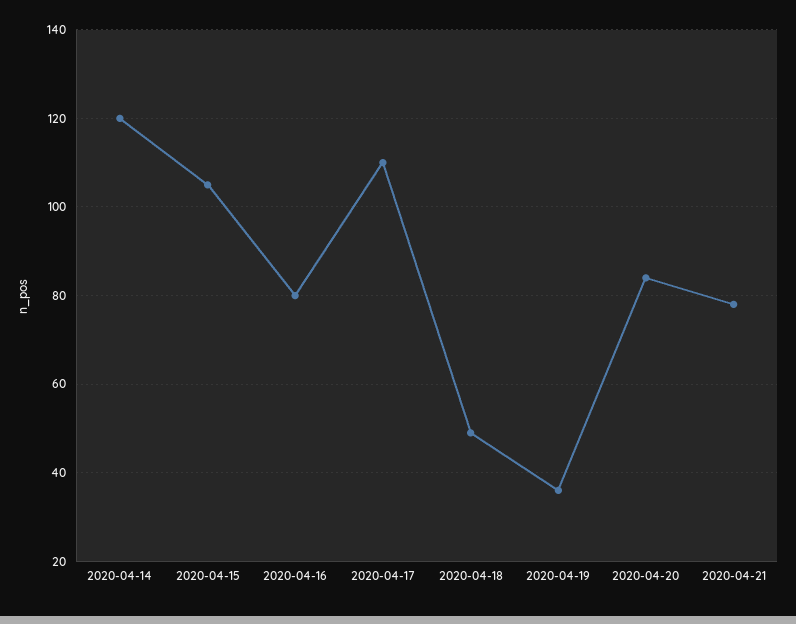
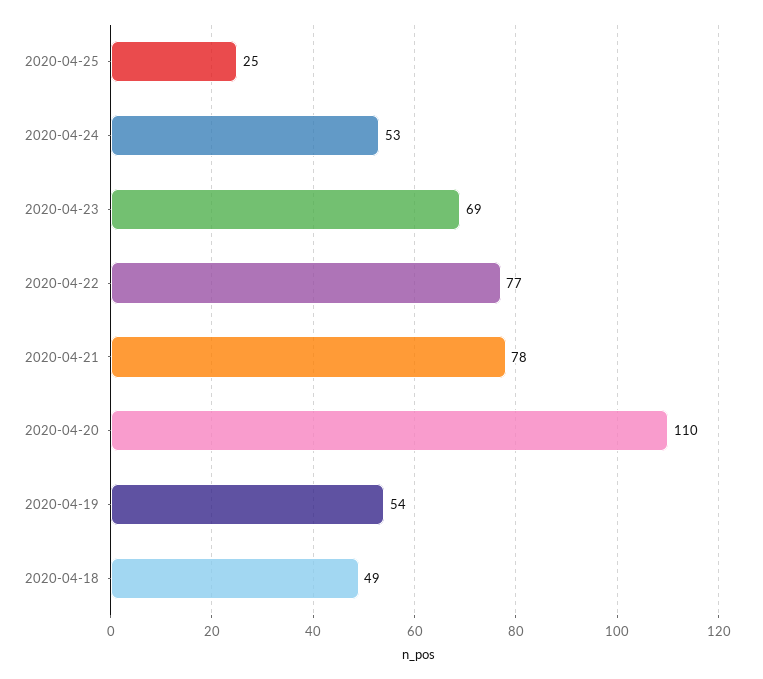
2020-04-14: 120 -> none
2020-04-15: 105 -> none
2020-04-16: 80 -> none
2020-04-17: 110 -> none
2020-04-19: 35 -> 54
2020-04-20: 85 -> 110
2020-04-25: none -> 25
2020-04-24: none -> 53
2020-04-23: none -> 69
2020-04-22: none -> 77

